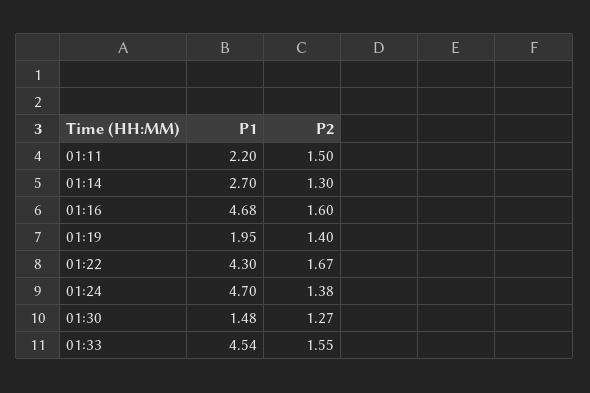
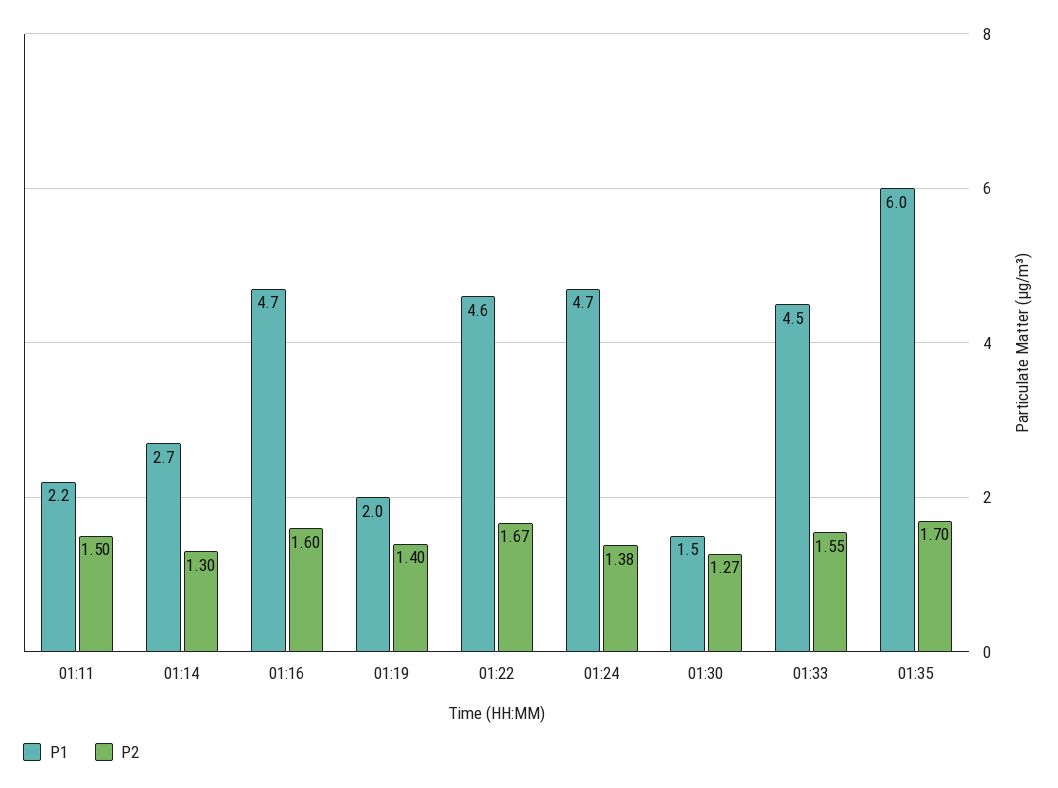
P1, 01:22: 4.3 -> 4.6
P1, 01:35: none -> 6
P2, 01:35: none -> 1.7

